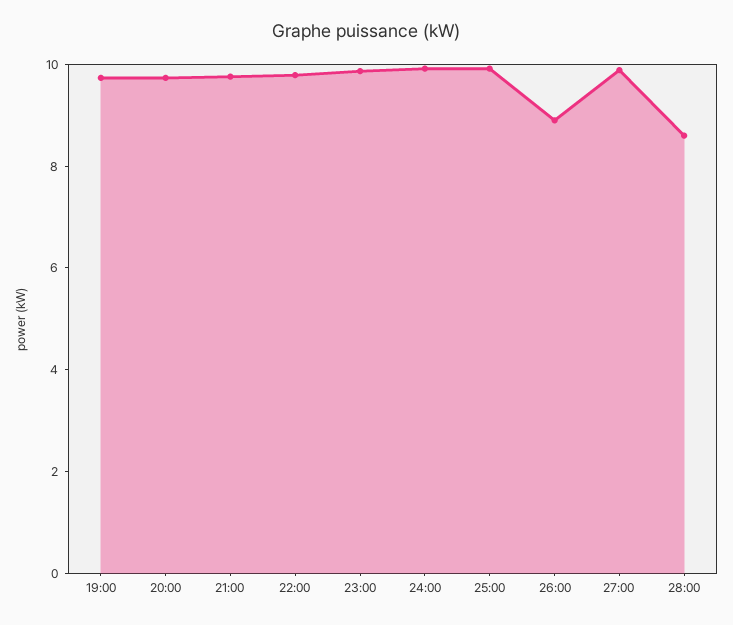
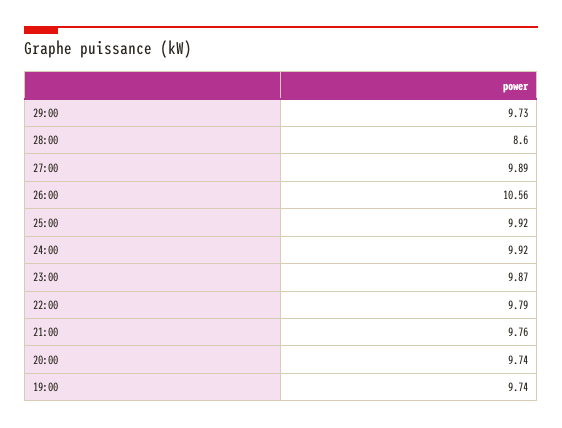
26:00: 9 -> 10.56
29:00: none -> 9.73

